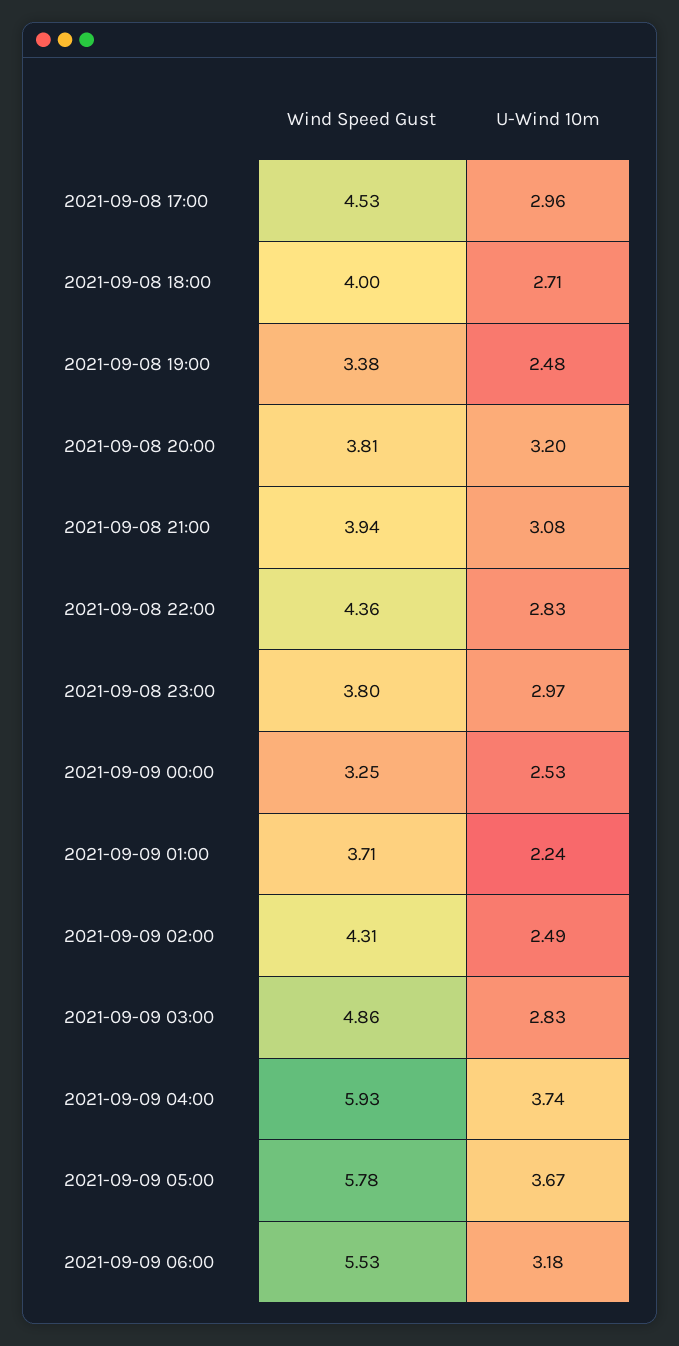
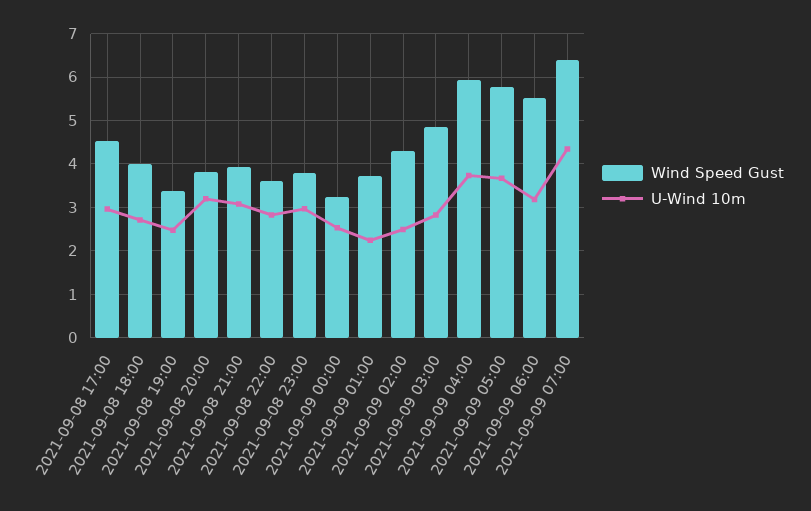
Wind Speed Gust, 2021-09-08 22:00: 4.36 -> 3.6
Wind Speed Gust, 2021-09-09 07:00: none -> 6.4
U-Wind 10m, 2021-09-09 07:00: none -> 4.4

